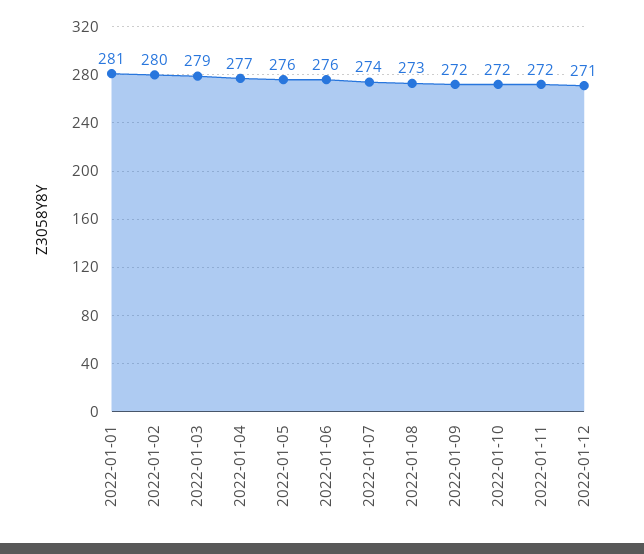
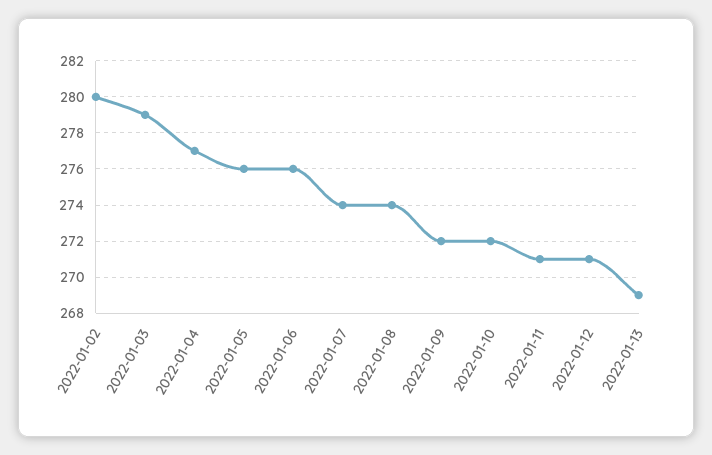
2022-01-01: 281 -> none
2022-01-08: 273 -> 274
2022-01-11: 272 -> 271
2022-01-13: none -> 269

